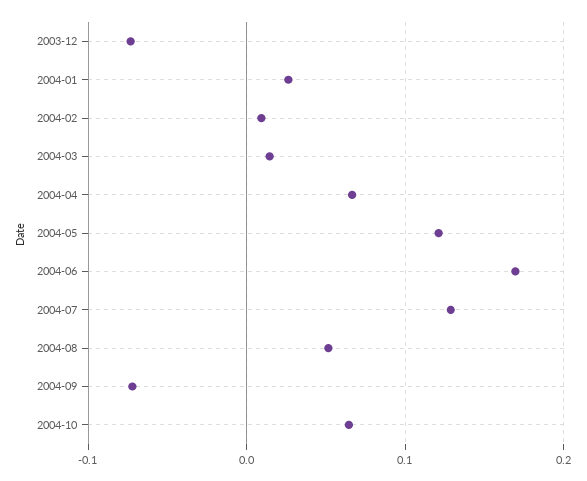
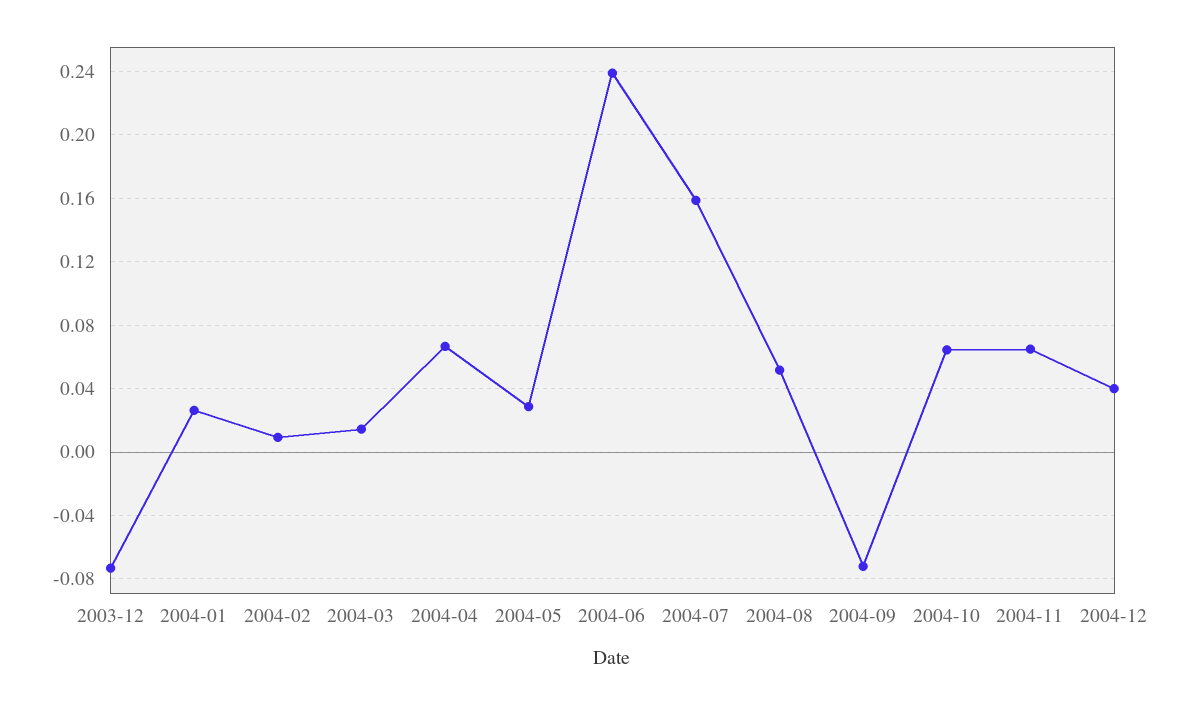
2004-05: 0.12 -> 0.03
2004-06: 0.17 -> 0.24
2004-07: 0.13 -> 0.16
2004-11: none -> 0.065
2004-12: none -> 0.04

